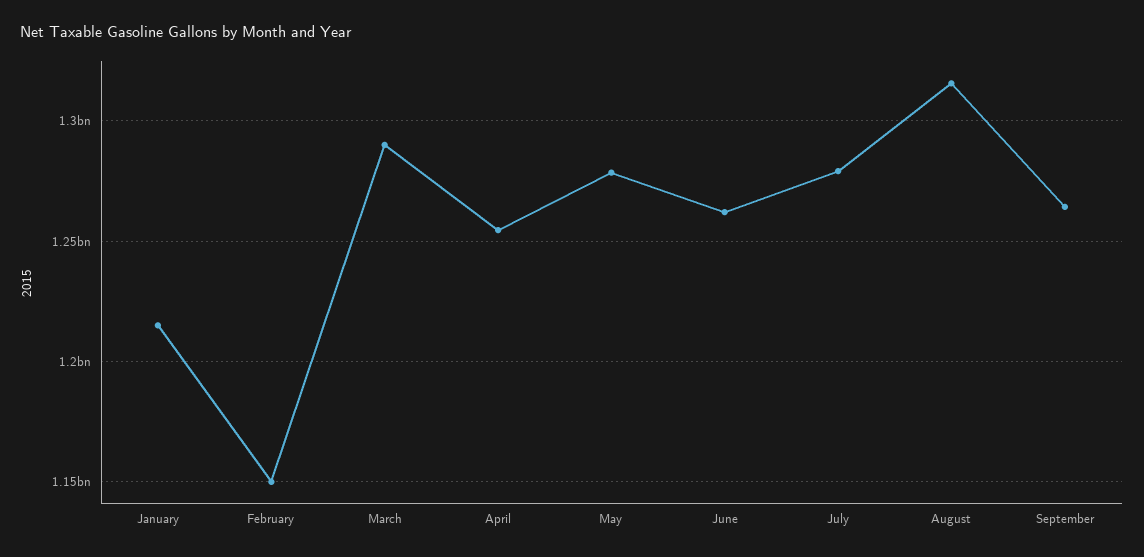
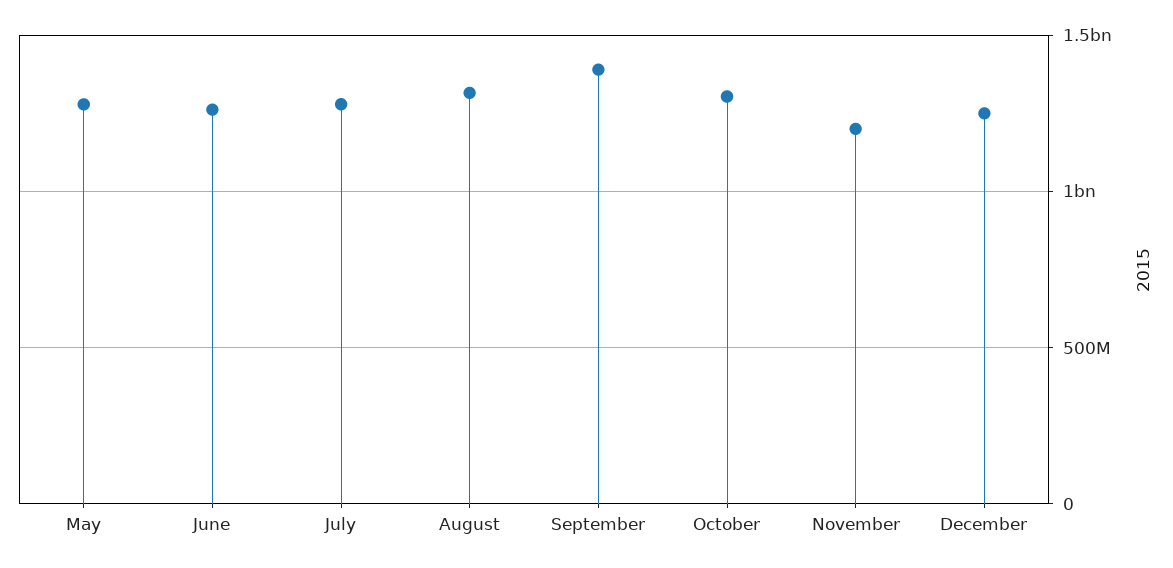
January: 1215000000 -> none
February: 1150000000 -> none
March: 1290000000 -> none
April: 1255000000 -> none
September: 1265000000 -> 1400000000
October: none -> 1300000000
November: none -> 1200000000
December: none -> 1250000000

